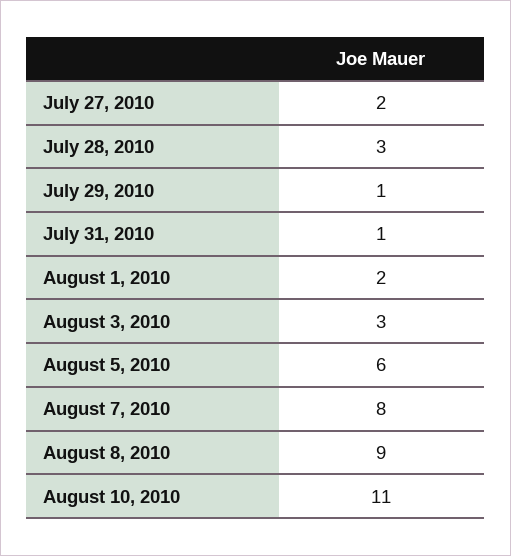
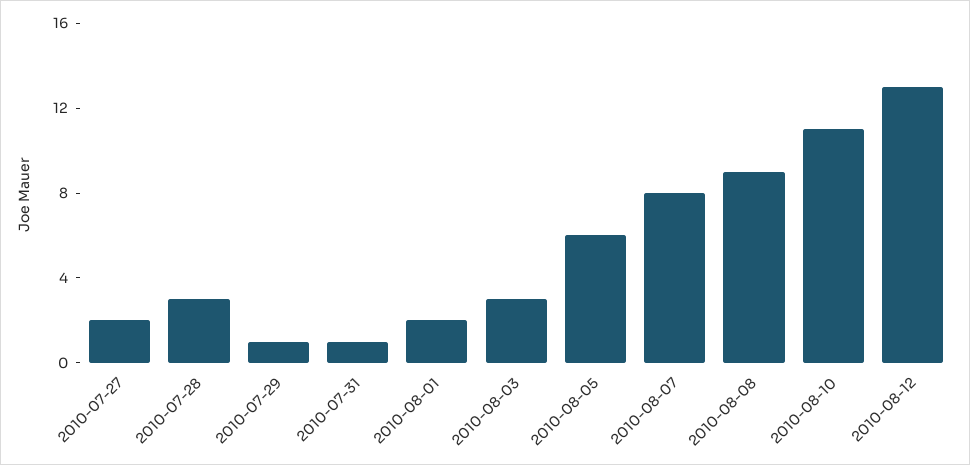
2010-08-12: none -> 13

